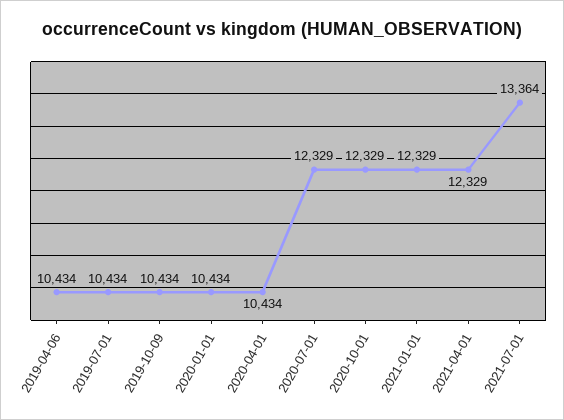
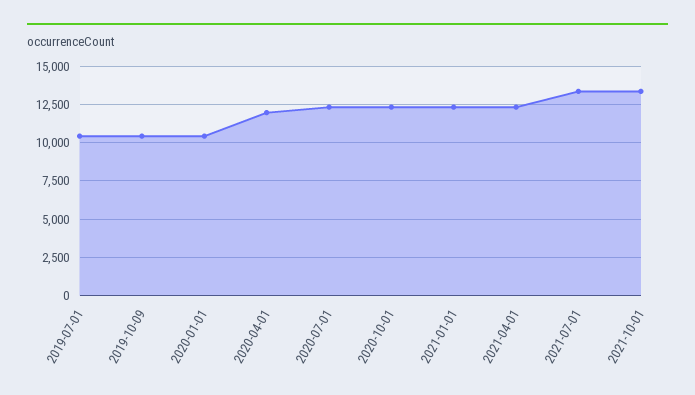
2019-04-06: 10434 -> none
2020-04-01: 10434 -> 12000
2021-10-01: none -> 13500

